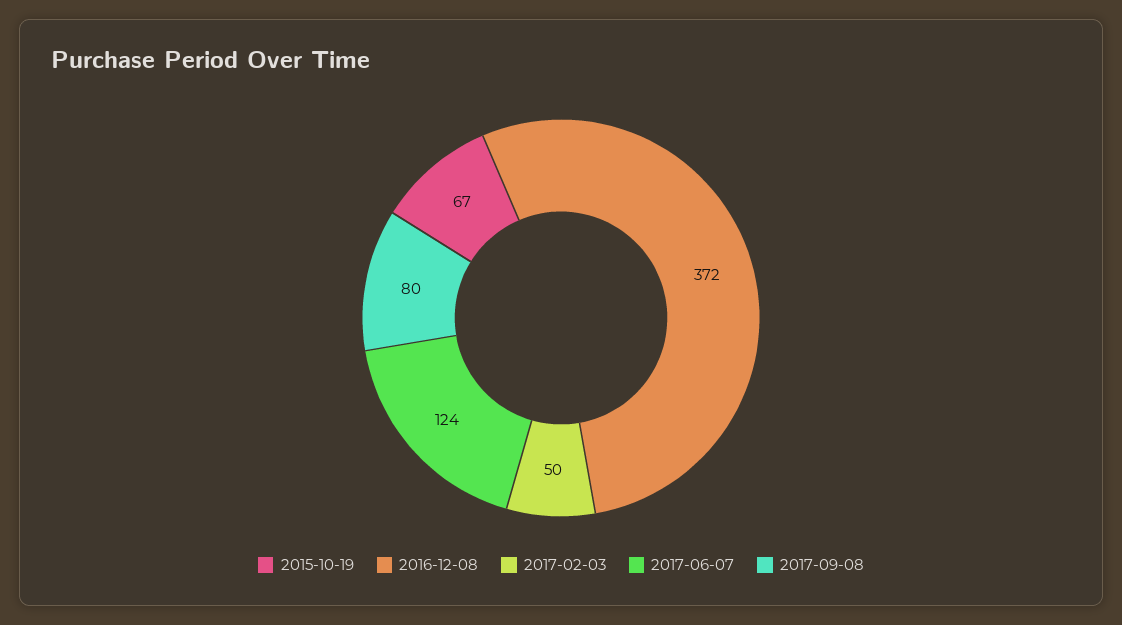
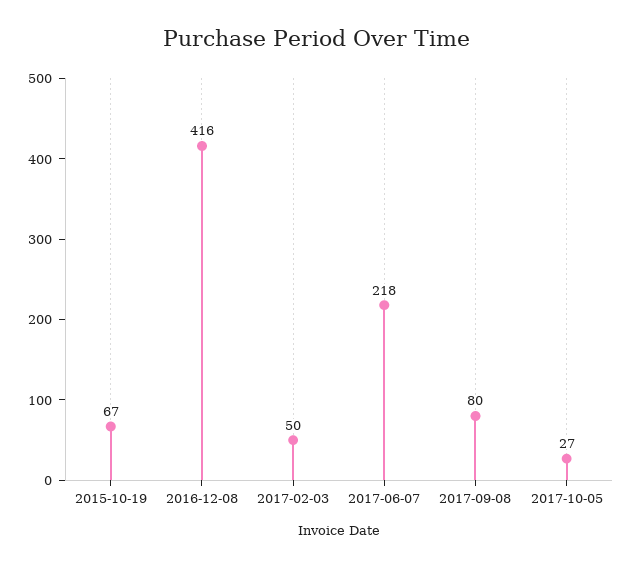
2016-12-08: 372 -> 416
2017-06-07: 124 -> 218
2017-10-05: none -> 27

